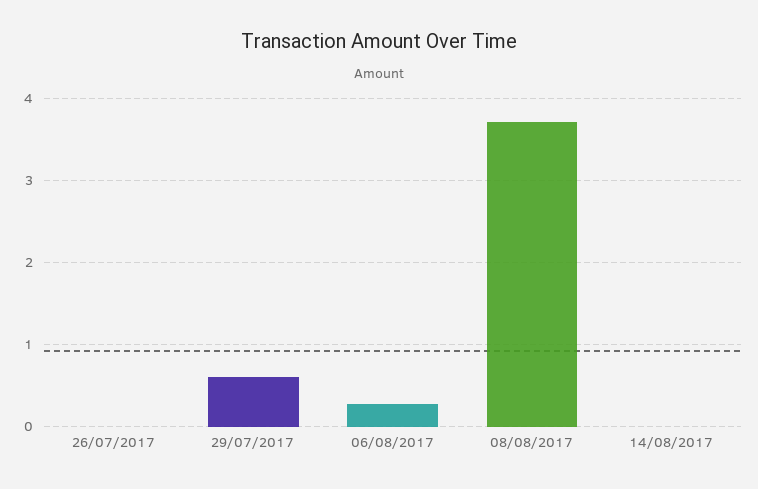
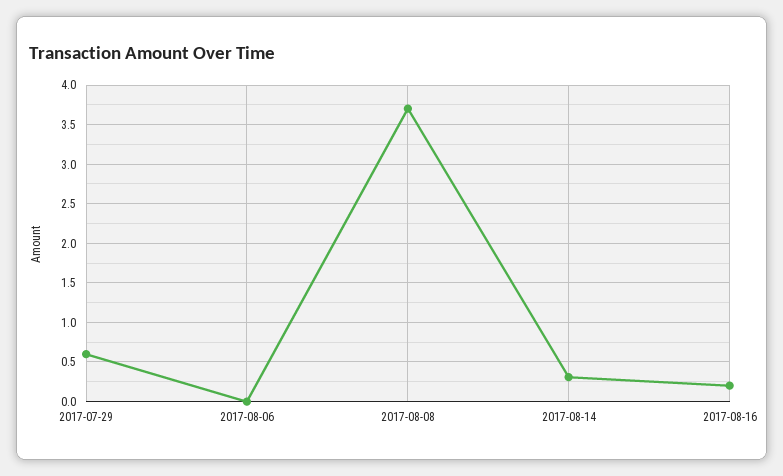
26/07/2017: 0 -> none
06/08/2017: 0.3 -> 0
14/08/2017: 0 -> 0.3
2017-08-16: none -> 0.2

